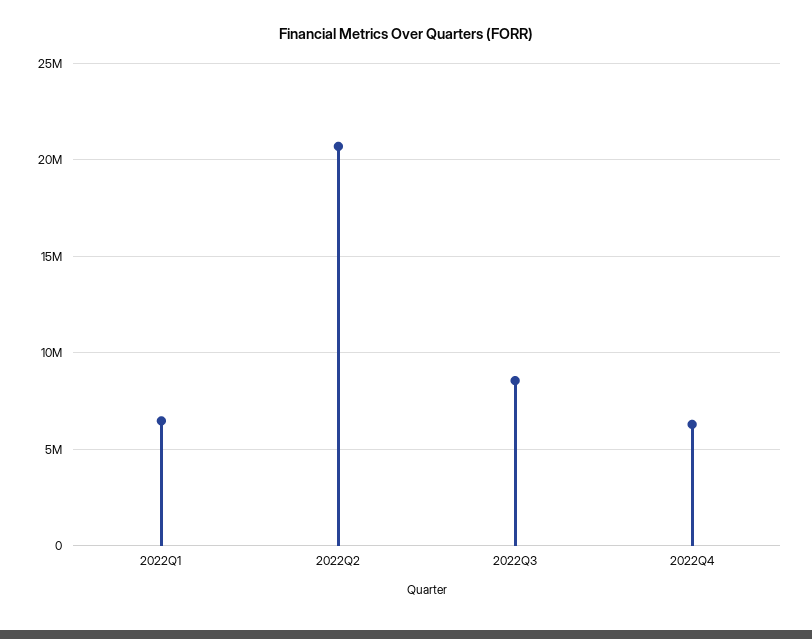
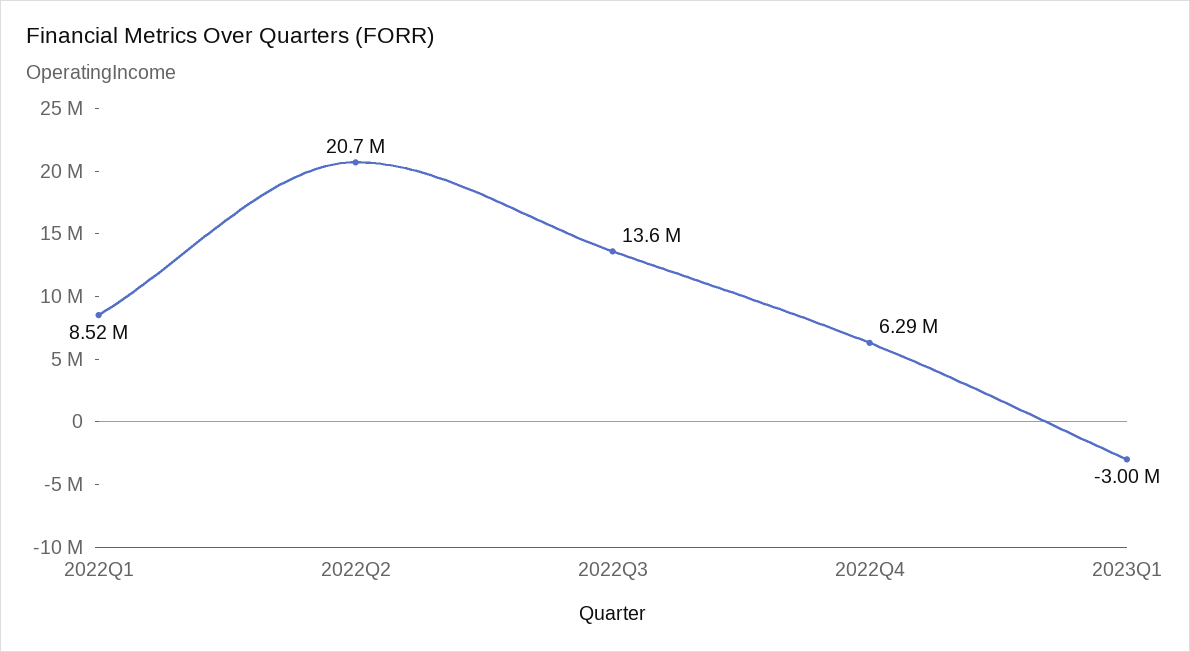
2022Q1: 6500000 -> 8520000
2022Q3: 8500000 -> 13600000
2023Q1: none -> -3000000

